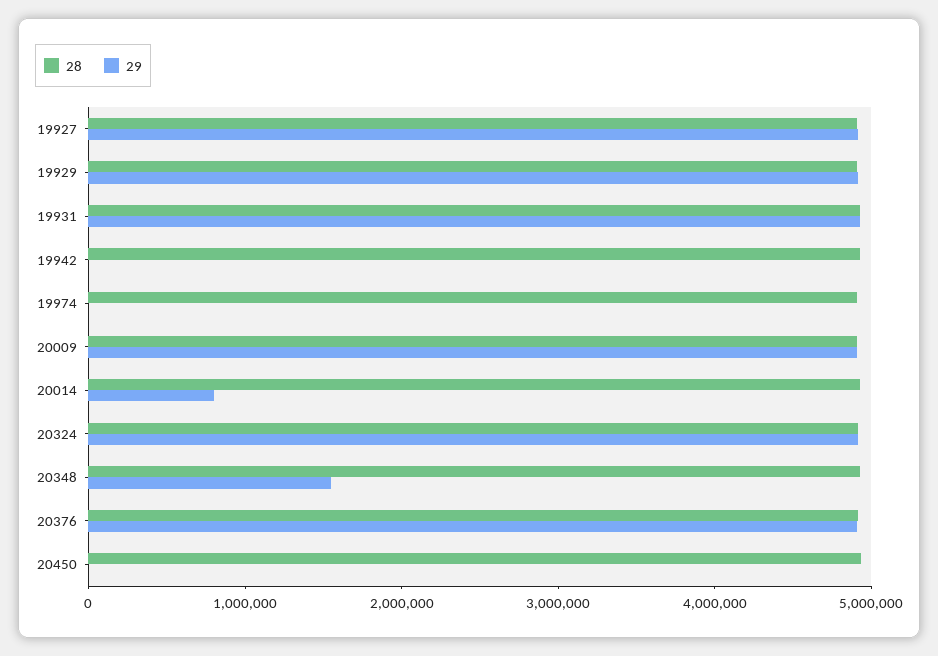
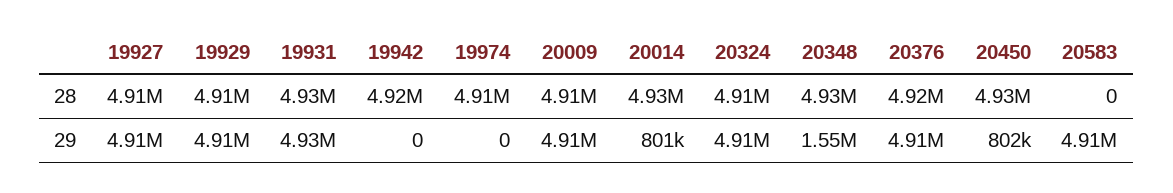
29, 20450: 0 -> 802000
28, 20583: none -> 0
29, 20583: none -> 4910000

